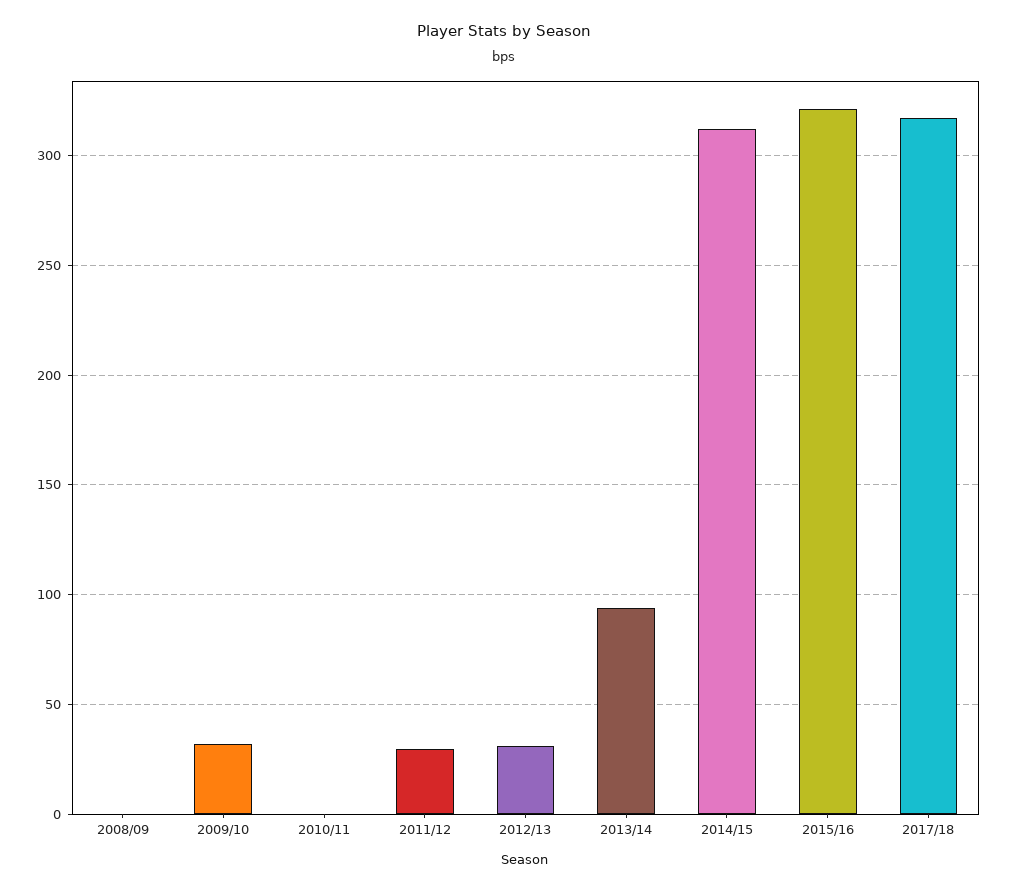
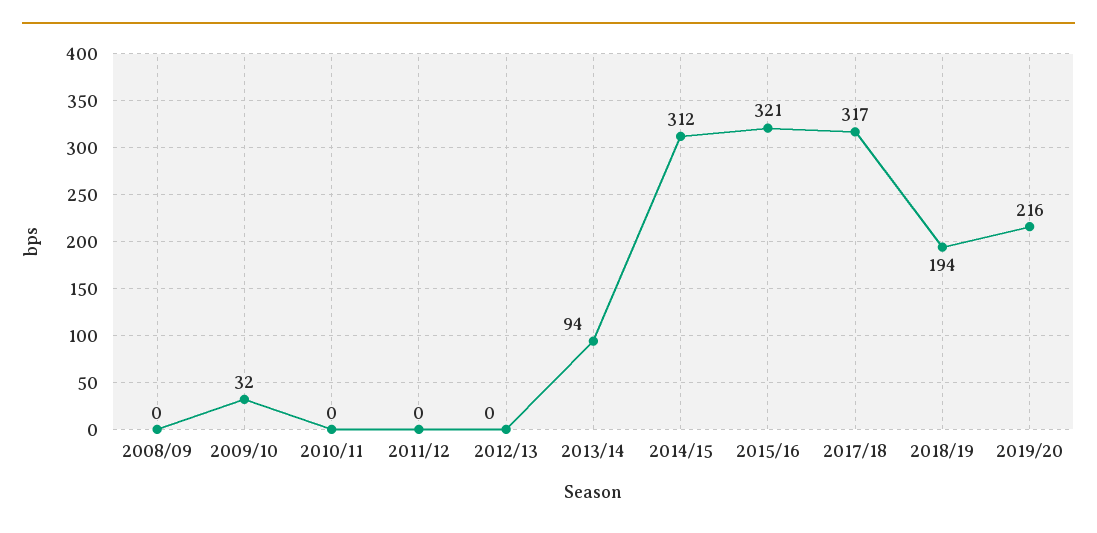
2011/12: 30 -> 0
2012/13: 30 -> 0
2018/19: none -> 194
2019/20: none -> 216

